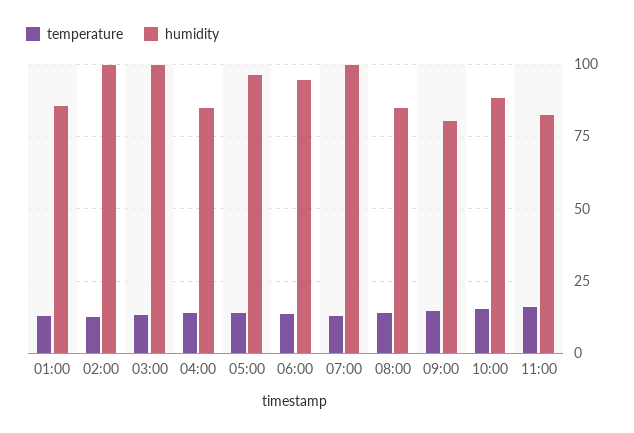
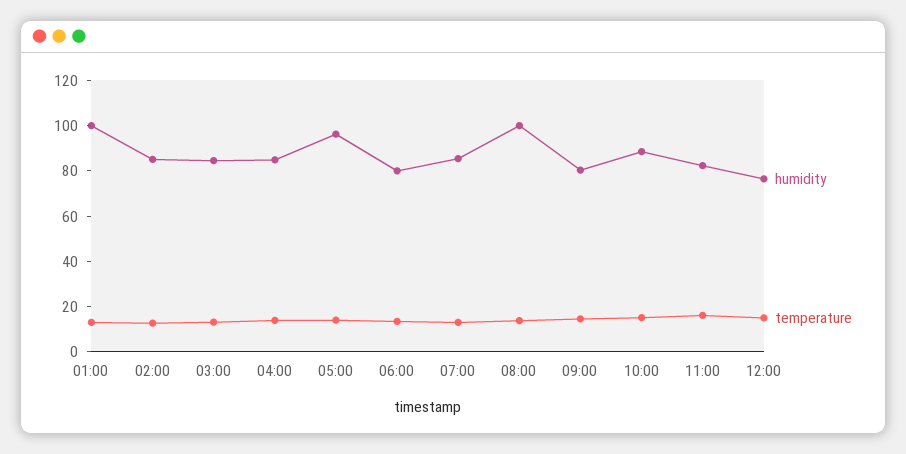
humidity, 01:00: 85 -> 100
humidity, 02:00: 100 -> 85
humidity, 03:00: 100 -> 85
humidity, 06:00: 95 -> 80
humidity, 07:00: 100 -> 85
humidity, 08:00: 85 -> 100
humidity, 12:00: none -> 75
temperature, 12:00: none -> 15

